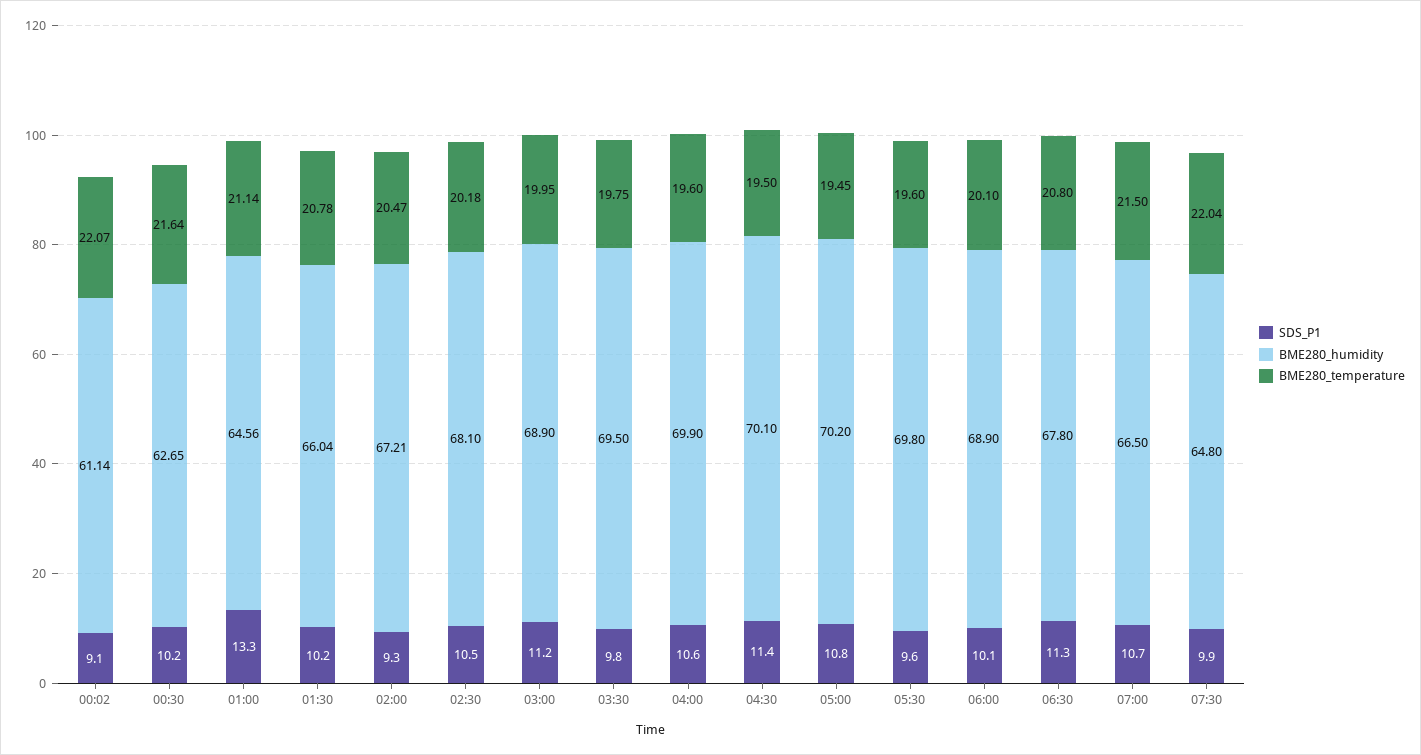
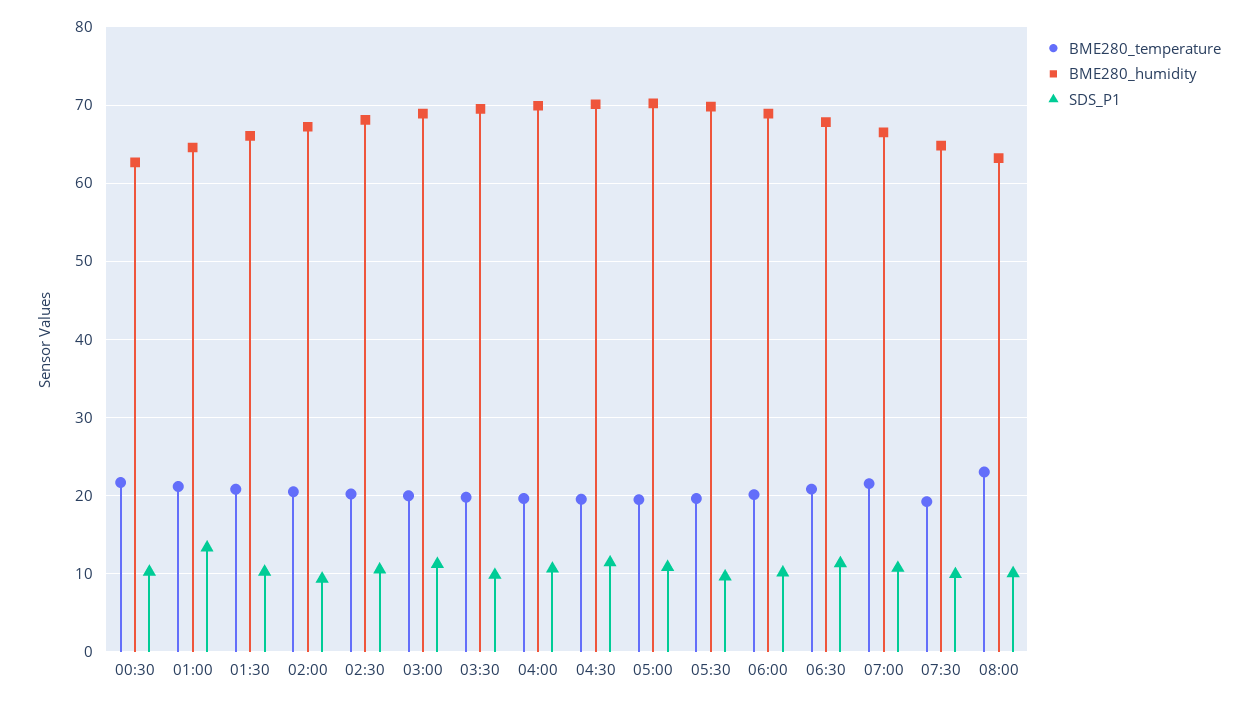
SDS_P1, 00:02: 9.1 -> none
BME280_humidity, 00:02: 61.14 -> none
BME280_temperature, 00:02: 22.07 -> none
BME280_temperature, 07:30: 22.04 -> 19
BME280_temperature, 08:00: none -> 23
BME280_humidity, 08:00: none -> 63
SDS_P1, 08:00: none -> 10

